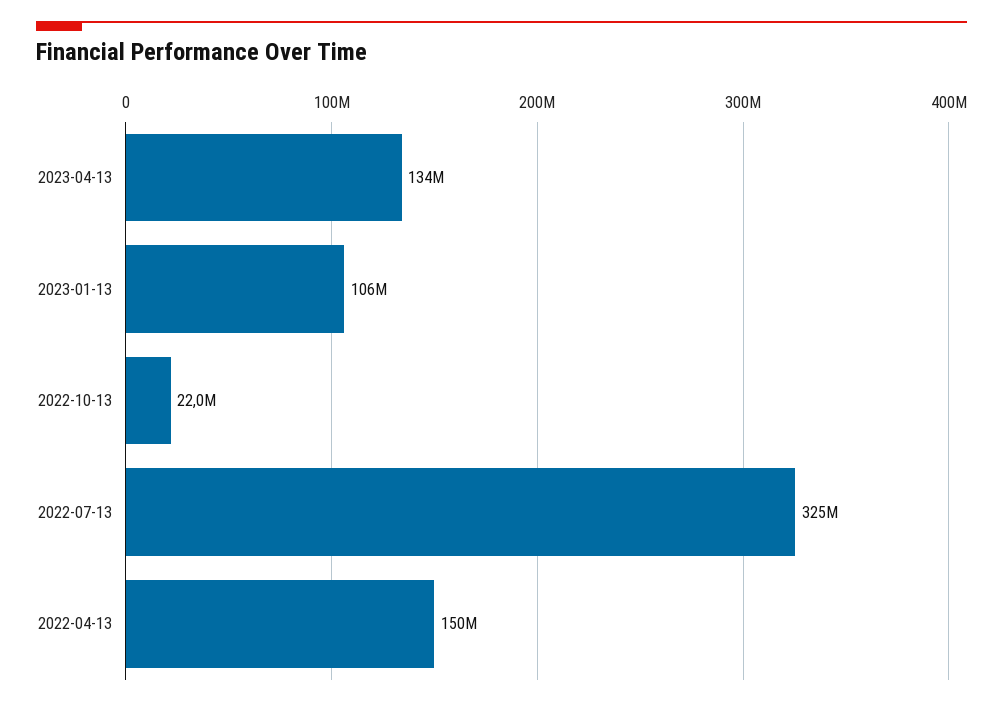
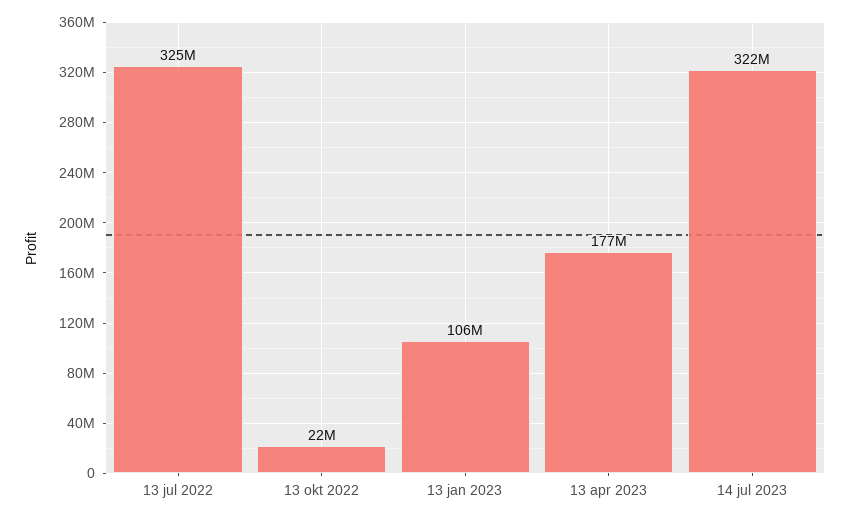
2023-04-13: 134000000 -> 177000000
2022-04-13: 150000000 -> none
14 jul 2023: none -> 322000000

